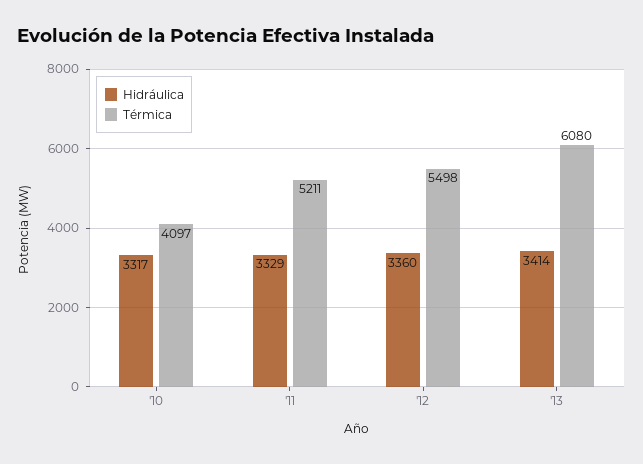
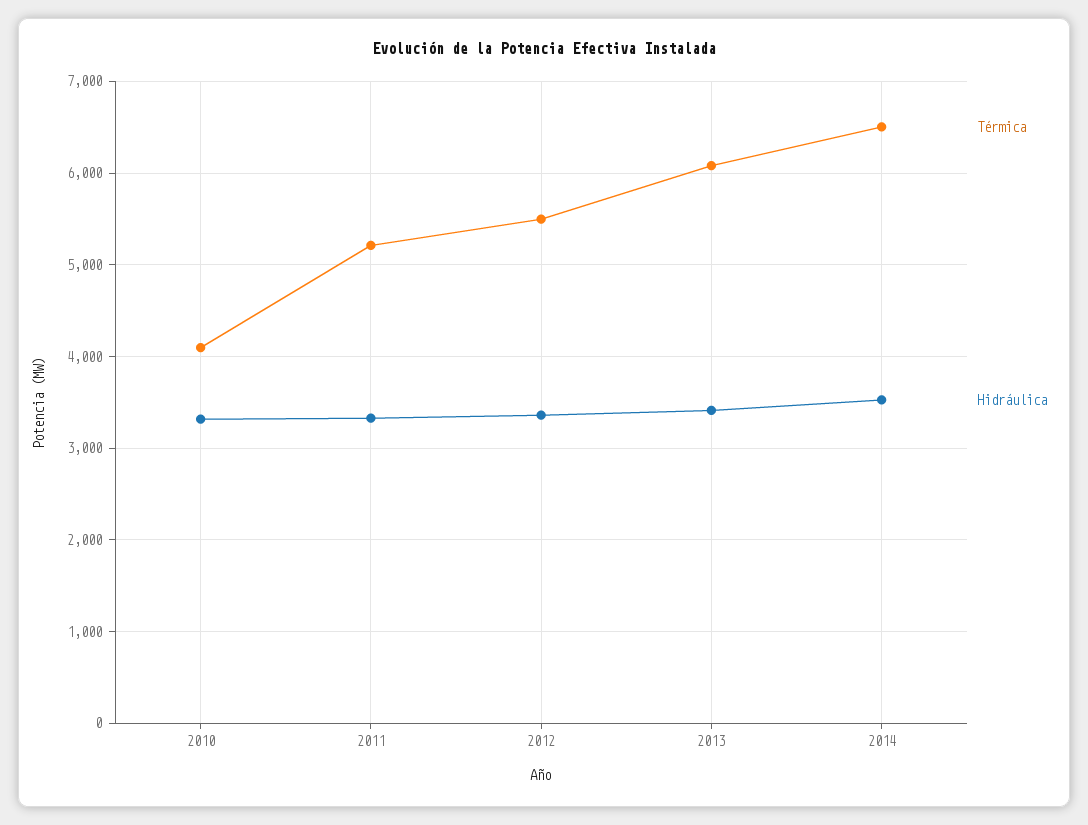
Térmica, 2014: none -> 6500
Hidráulica, 2014: none -> 3500

